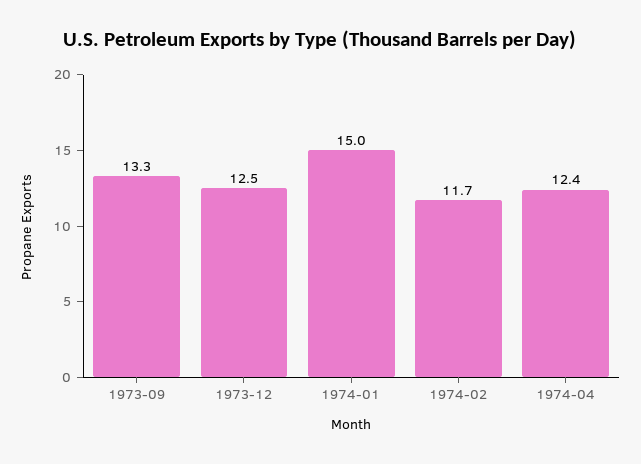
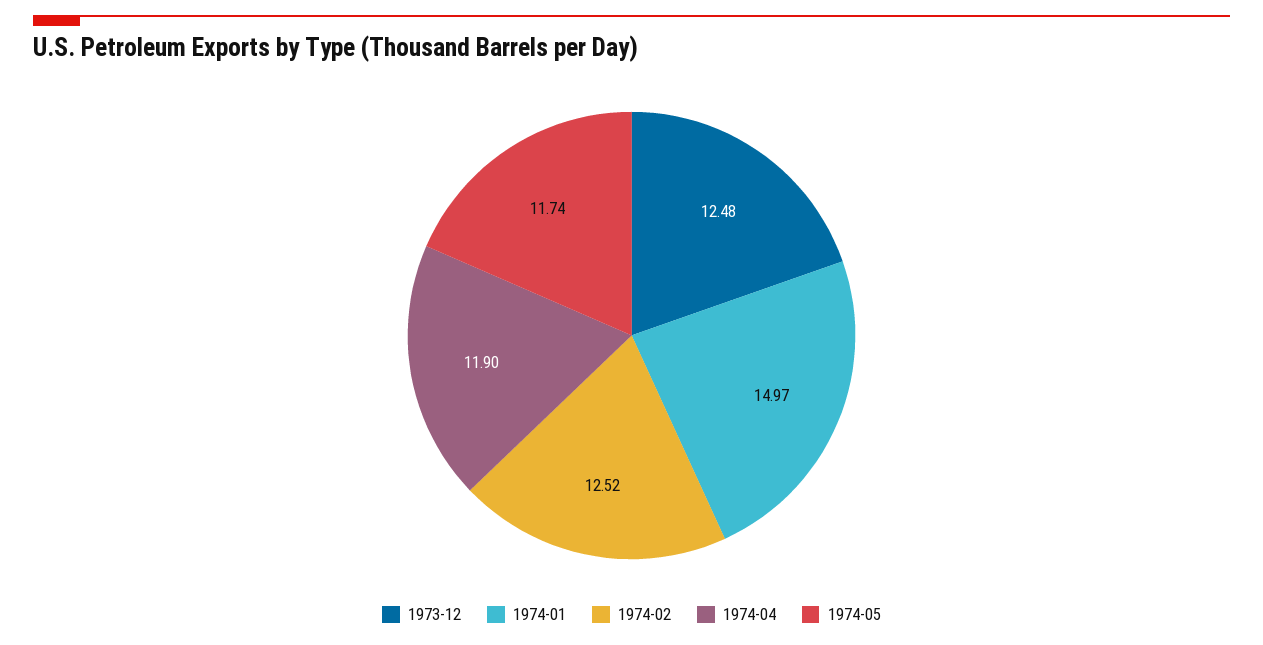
1973-09: 13.3 -> none
1974-02: 11.7 -> 12.52
1974-04: 12.4 -> 11.9
1974-05: none -> 11.74

